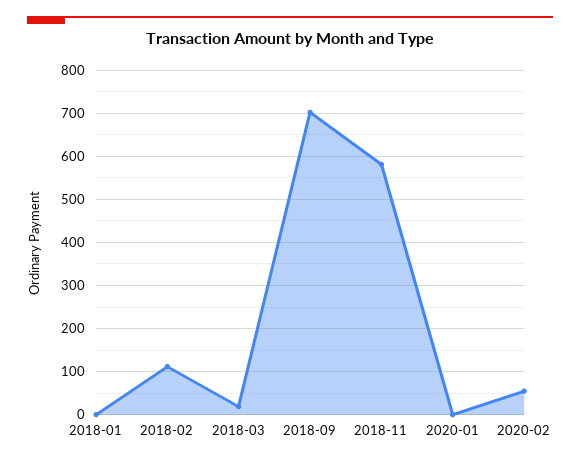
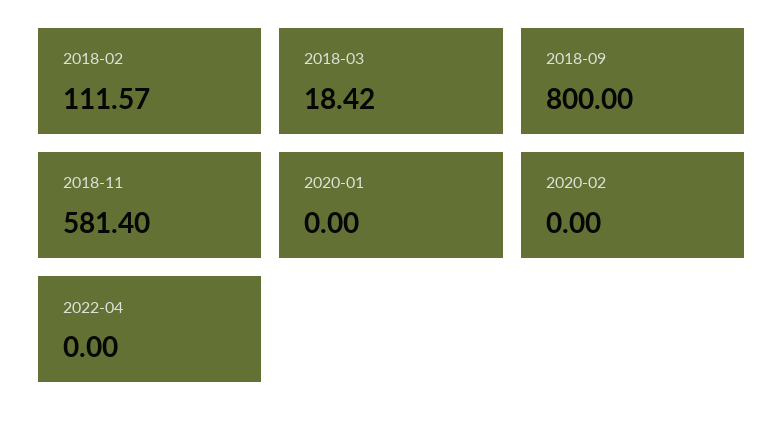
2018-01: 0 -> none
2018-09: 700 -> 800
2020-02: 60 -> 0
2022-04: none -> 0

